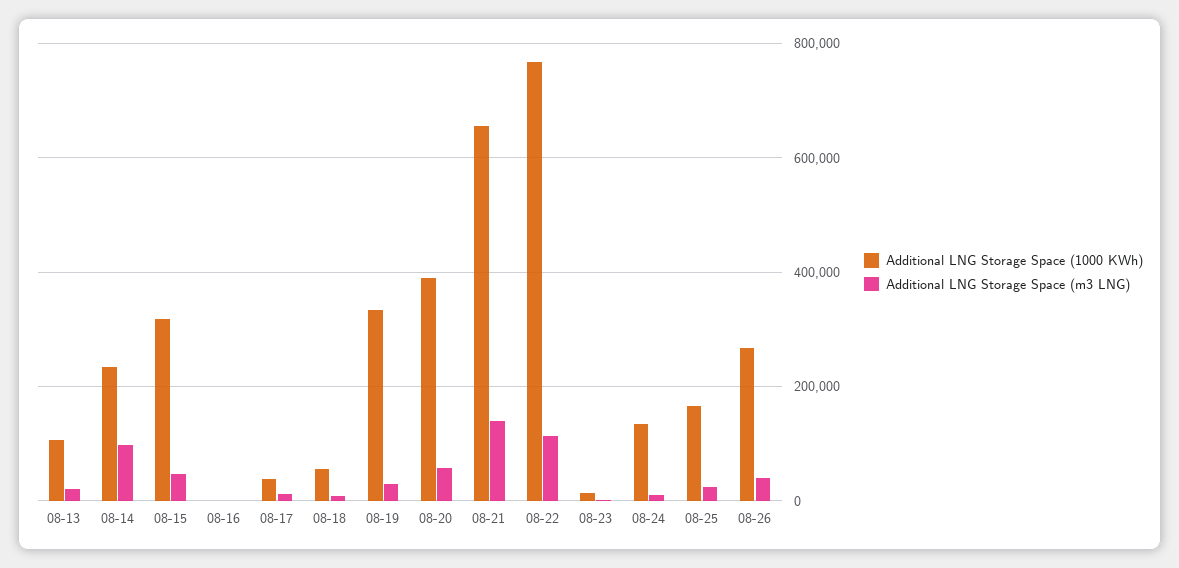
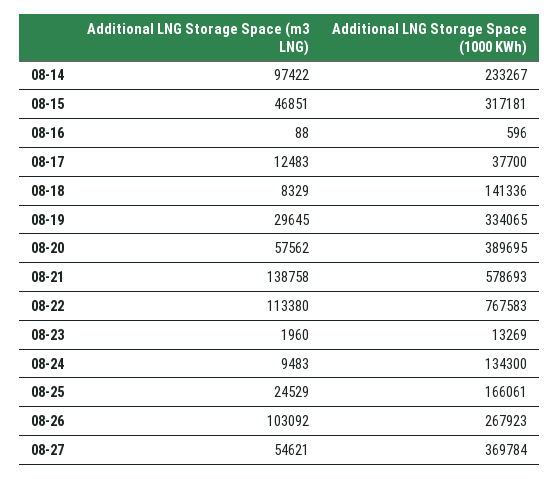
Additional LNG Storage Space (1000 KWh), 08-13: 100000 -> none
Additional LNG Storage Space (m3 LNG), 08-13: 20000 -> none
Additional LNG Storage Space (1000 KWh), 08-18: 60000 -> 141336
Additional LNG Storage Space (1000 KWh), 08-21: 660000 -> 578693
Additional LNG Storage Space (m3 LNG), 08-26: 40000 -> 103092
Additional LNG Storage Space (m3 LNG), 08-27: none -> 54621
Additional LNG Storage Space (1000 KWh), 08-27: none -> 369784

